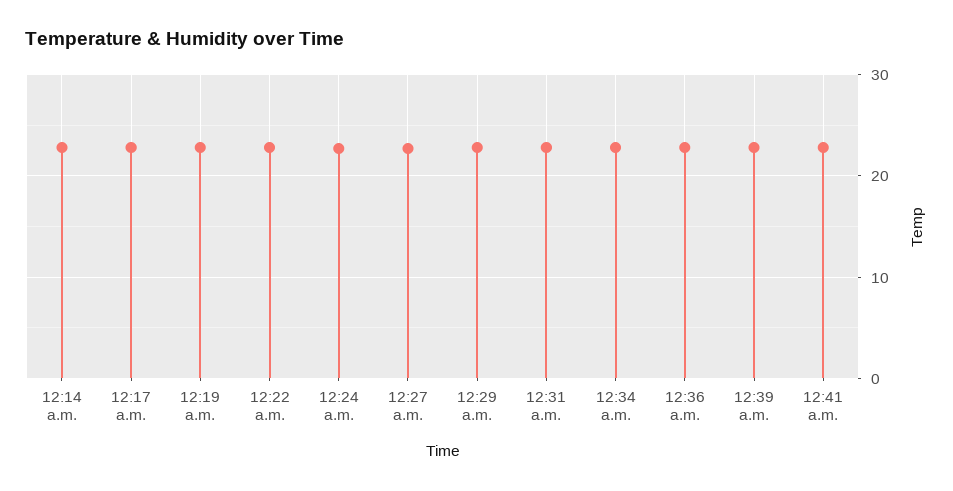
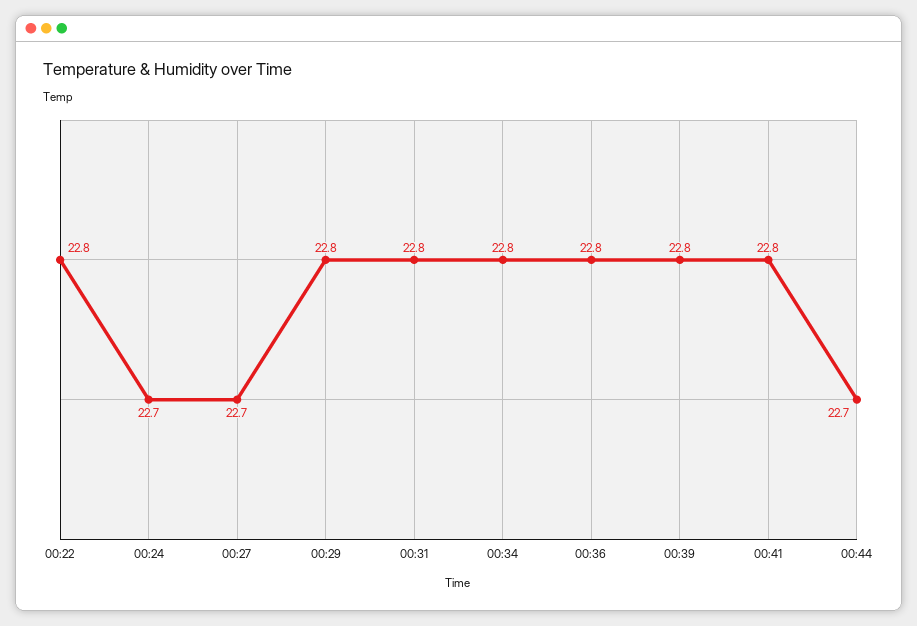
12:14 a.m.: 23 -> none
12:17 a.m.: 23 -> none
12:19 a.m.: 23 -> none
00:44: none -> 22.7

